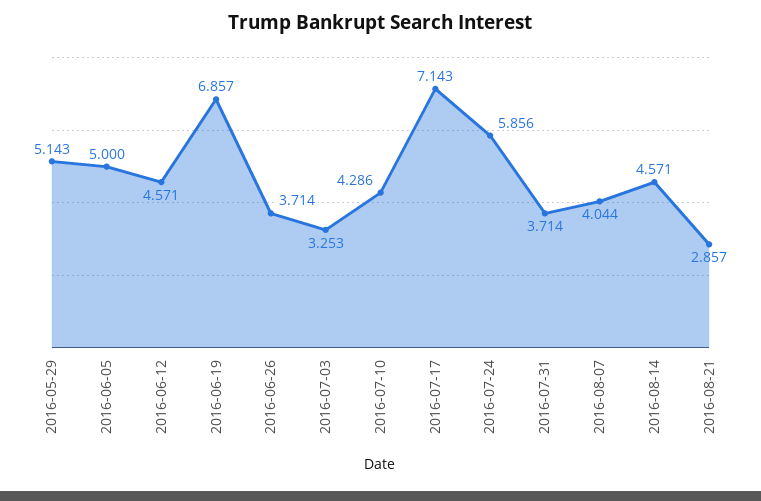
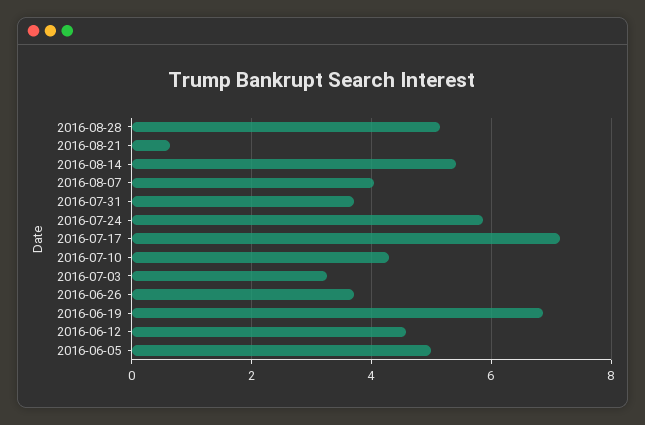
2016-05-29: 5.143 -> none
2016-08-14: 4.571 -> 5.4
2016-08-21: 2.857 -> 0.6
2016-08-28: none -> 5.2

